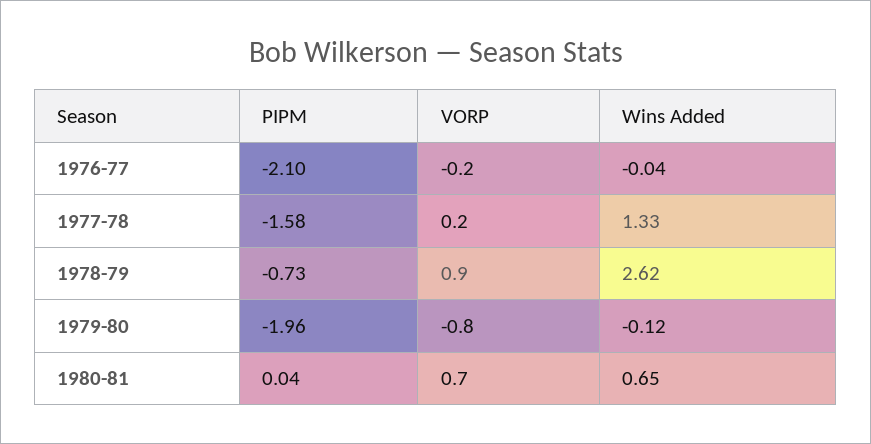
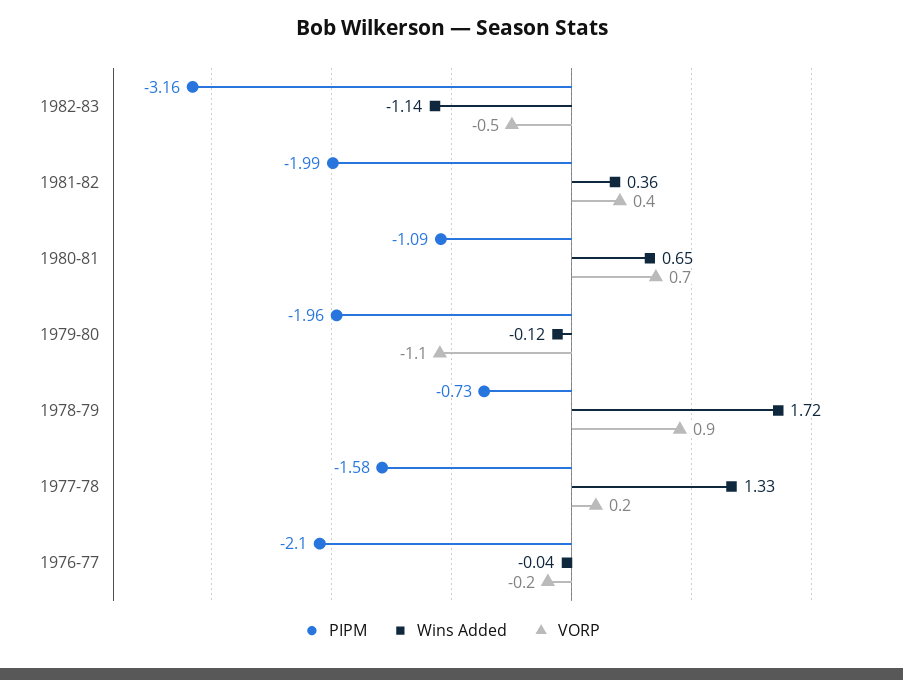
Wins Added, 1978-79: 2.62 -> 1.72
VORP, 1979-80: -0.8 -> -1.1
PIPM, 1980-81: 0.04 -> -1.09
PIPM, 1982-83: none -> -3.16
Wins Added, 1982-83: none -> -1.14
VORP, 1982-83: none -> -0.5
PIPM, 1981-82: none -> -1.99
Wins Added, 1981-82: none -> 0.36
VORP, 1981-82: none -> 0.4

